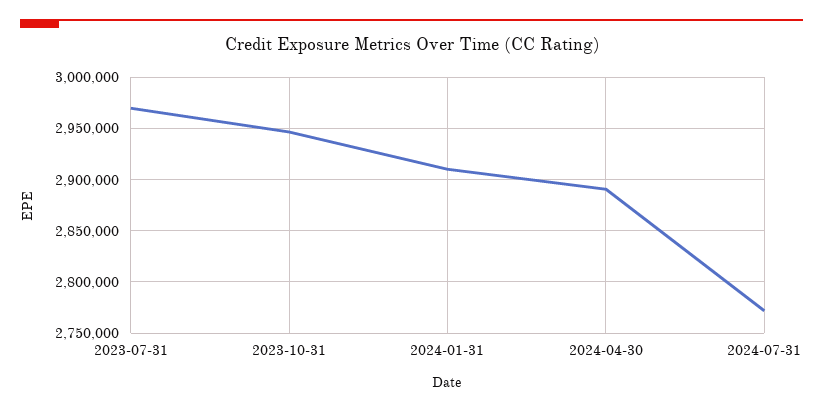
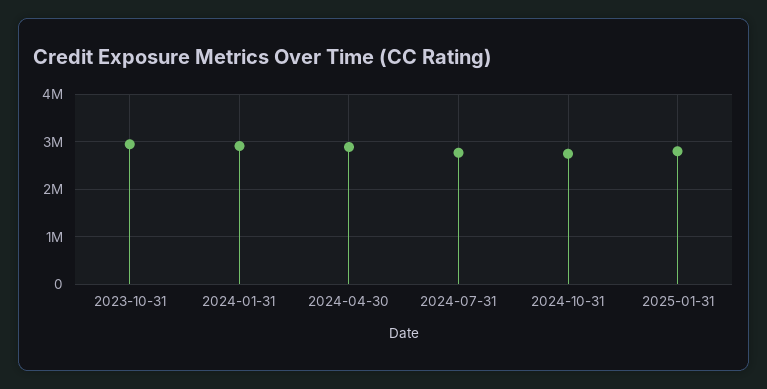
2023-07-31: 2970000 -> none
2024-10-31: none -> 2800000
2025-01-31: none -> 2800000

